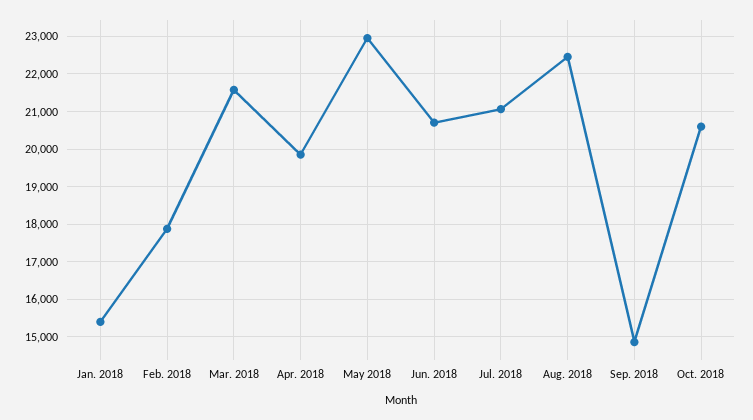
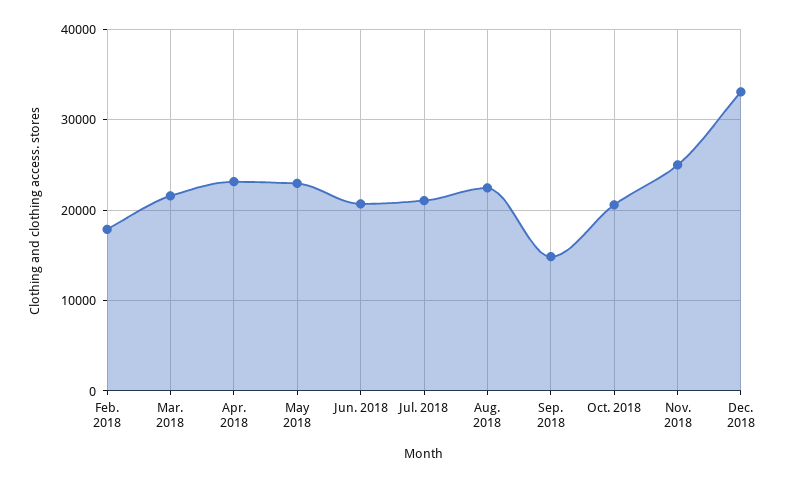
Jan. 2018: 15400 -> none
Apr. 2018: 19800 -> 23000
Nov. 2018: none -> 25000
Dec. 2018: none -> 33000

